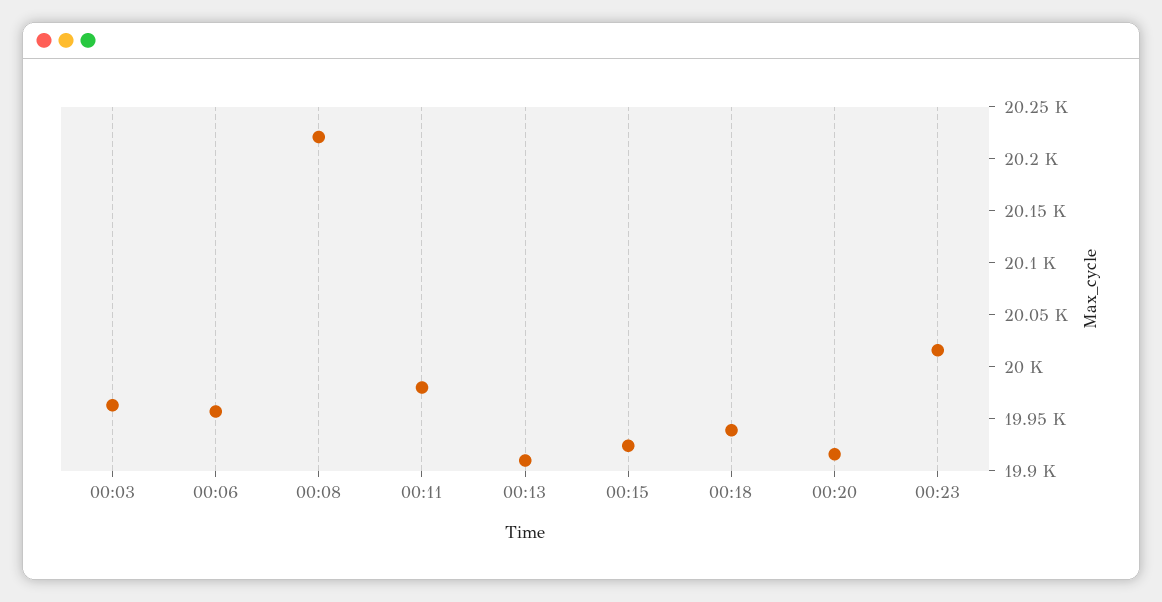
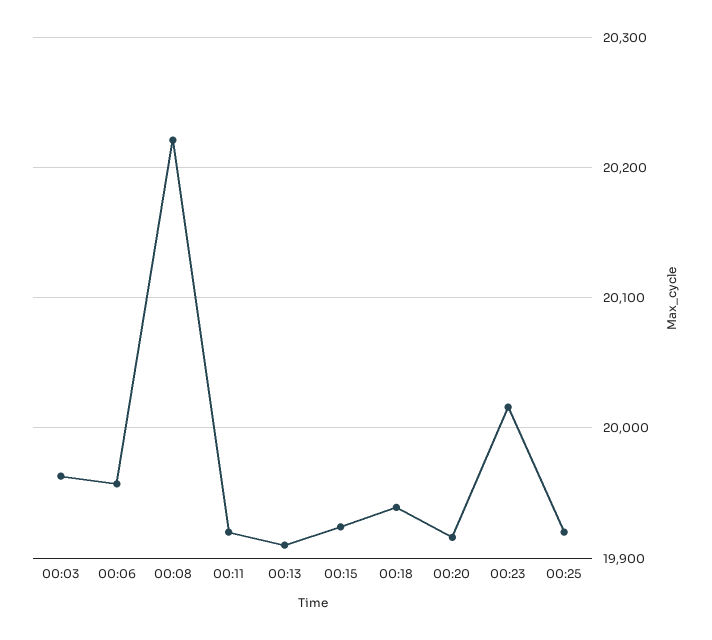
00:11: 19980 -> 19920
00:25: none -> 19920

